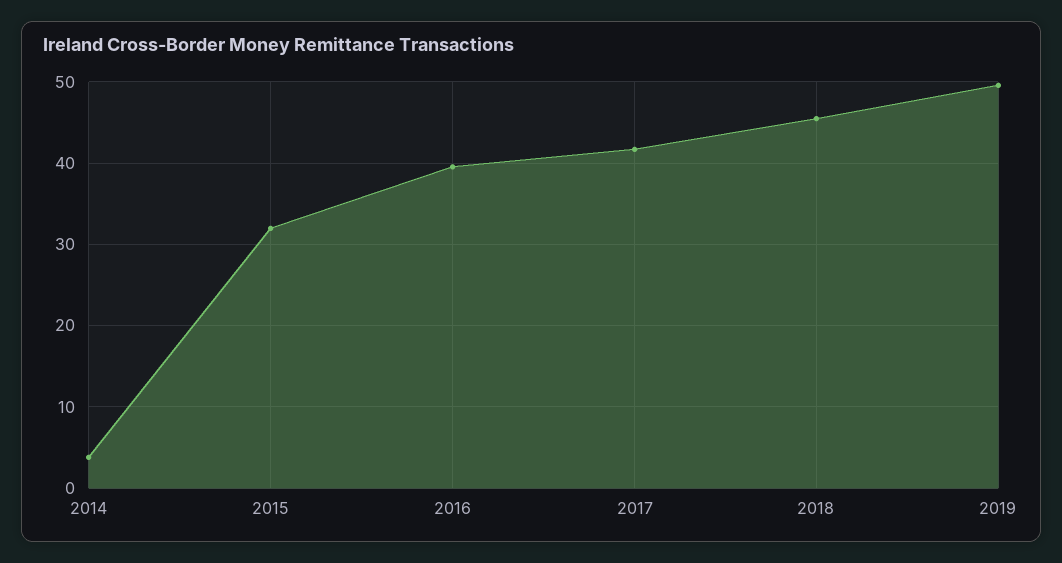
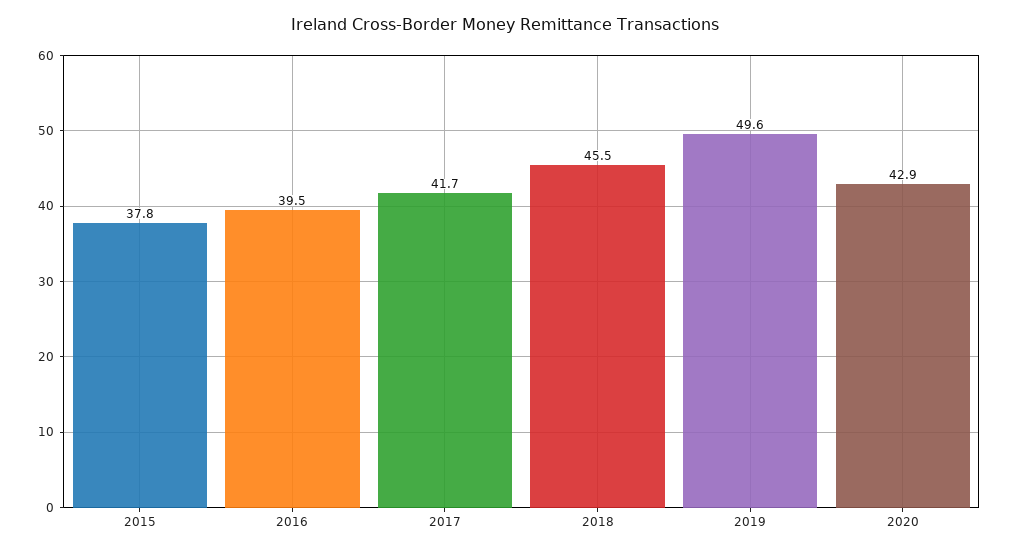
2014: 4 -> none
2015: 32 -> 37.8
2020: none -> 42.9

